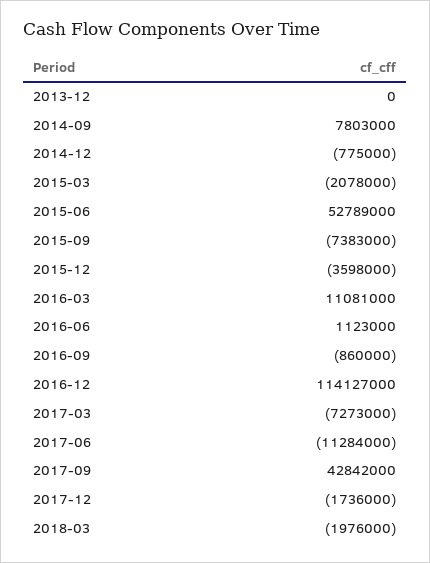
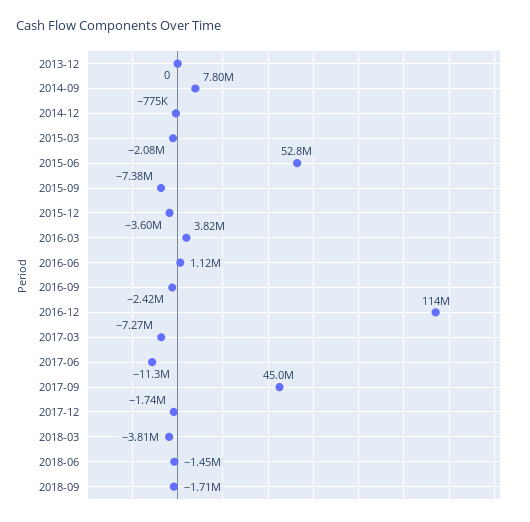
2016-03: 11081000 -> 3820000
2016-09: -860000 -> -2420000
2017-09: 42842000 -> 45000000
2018-03: -1976000 -> -3810000
2018-06: none -> -1450000
2018-09: none -> -1710000

